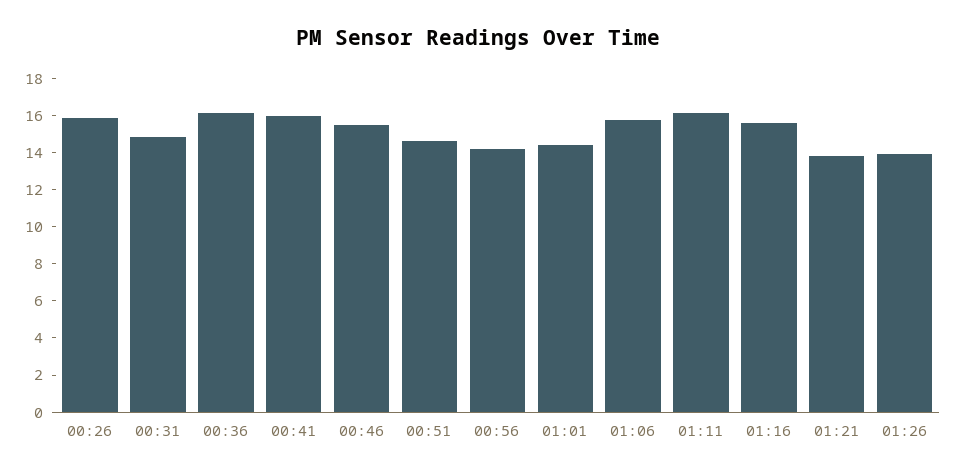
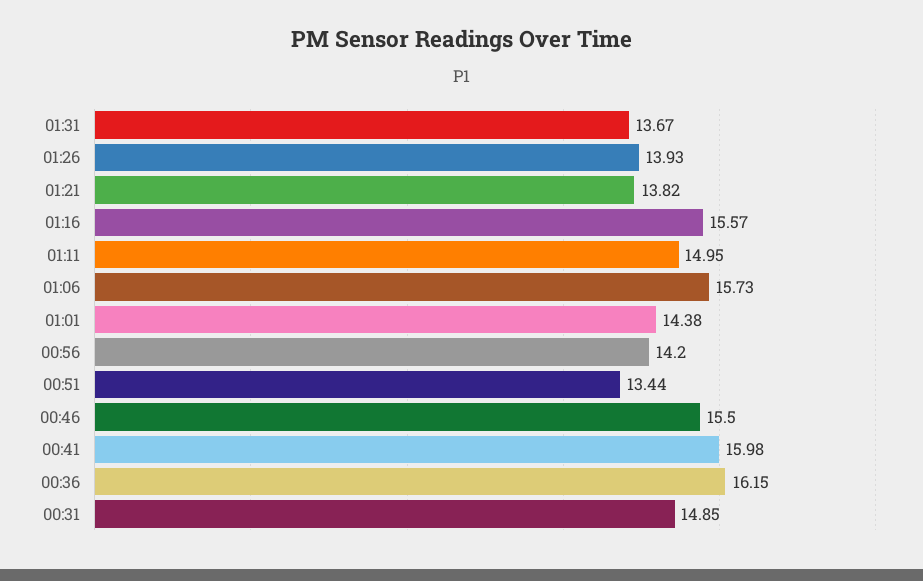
00:26: 16 -> none
00:51: 14.5 -> 13.44
01:11: 16 -> 14.95
01:31: none -> 13.67

